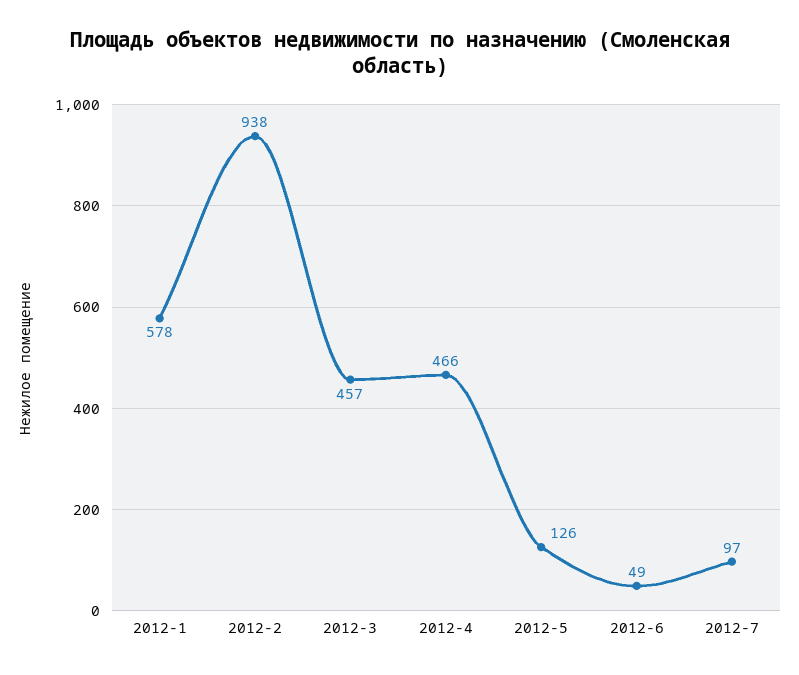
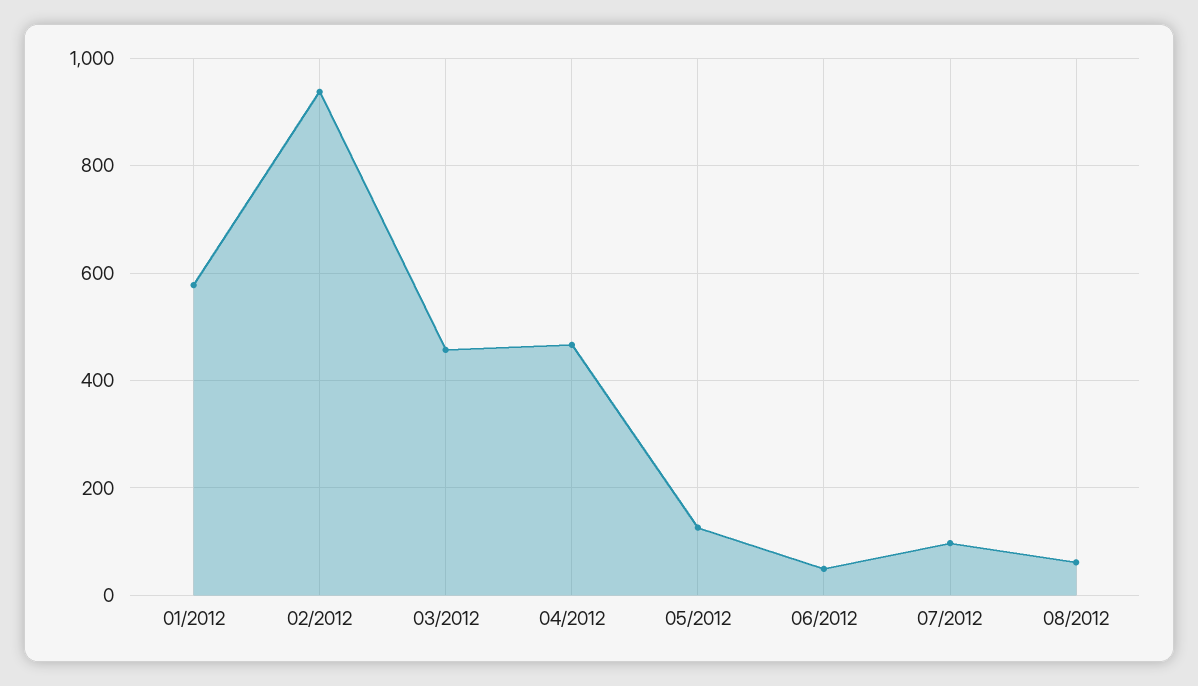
08/2012: none -> 60

